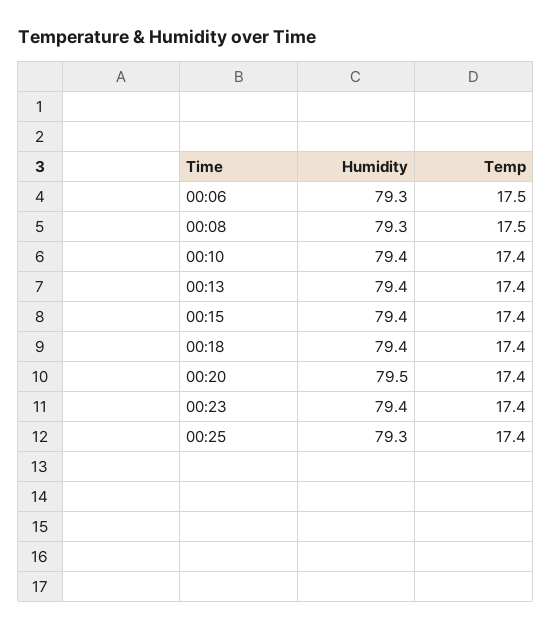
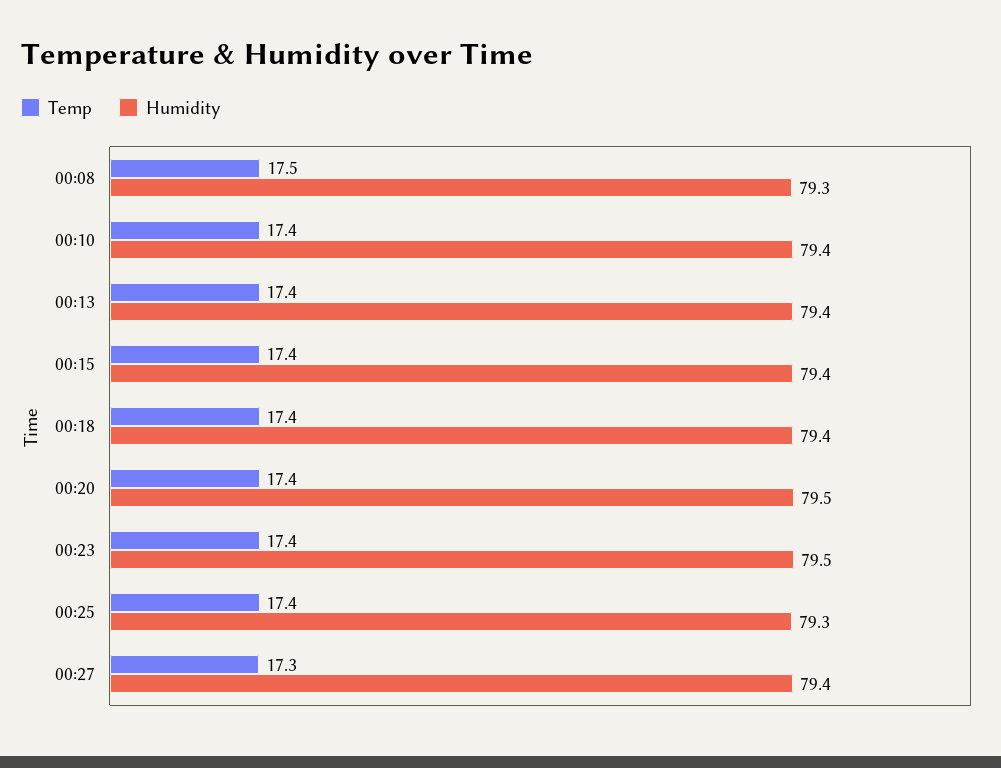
Humidity, 00:06: 79.3 -> none
Temp, 00:06: 17.5 -> none
Humidity, 00:23: 79.4 -> 79.5
Temp, 00:27: none -> 17.3
Humidity, 00:27: none -> 79.4

